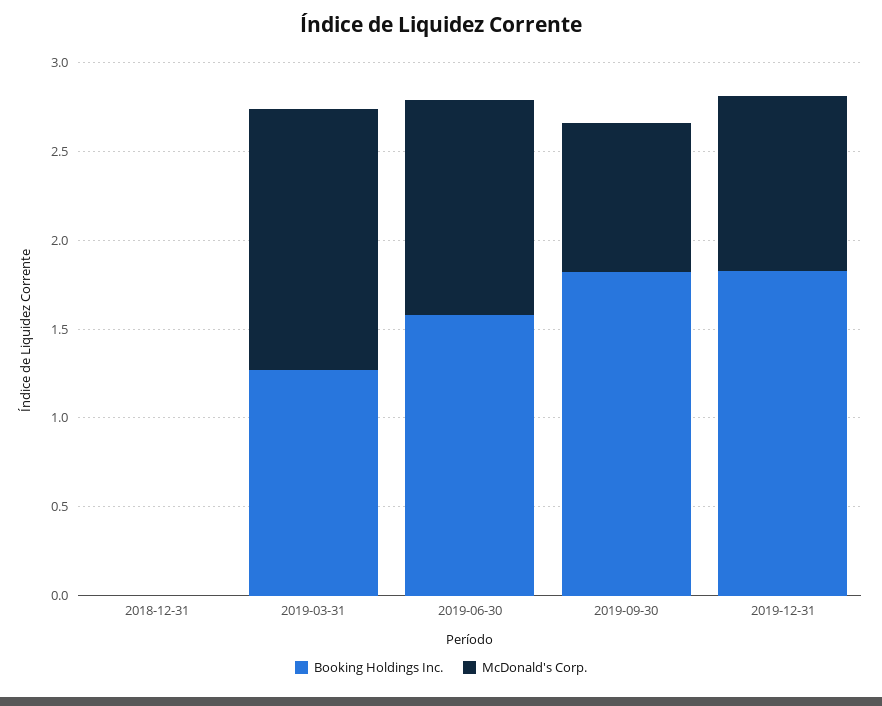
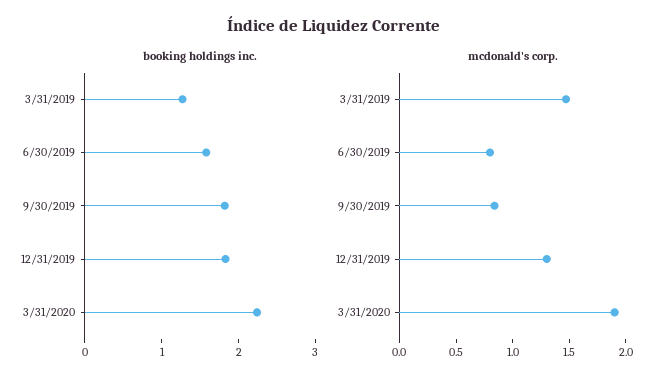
Booking Holdings Inc., 2018-12-31: 0 -> none
McDonald's Corp., 2018-12-31: 0 -> none
McDonald's Corp., 2019-06-30: 1.2 -> 0.8
McDonald's Corp., 2019-12-31: 1 -> 1.3
Booking Holdings Inc., 3/31/2020: none -> 2.2
McDonald's Corp., 3/31/2020: none -> 1.9

